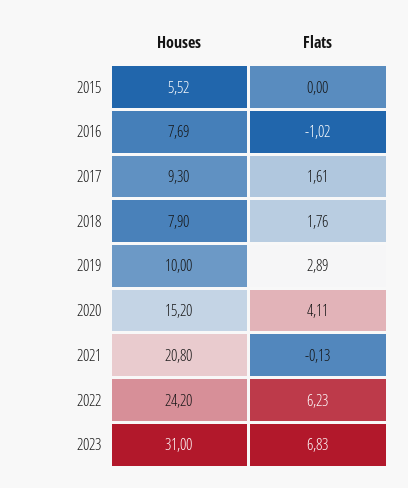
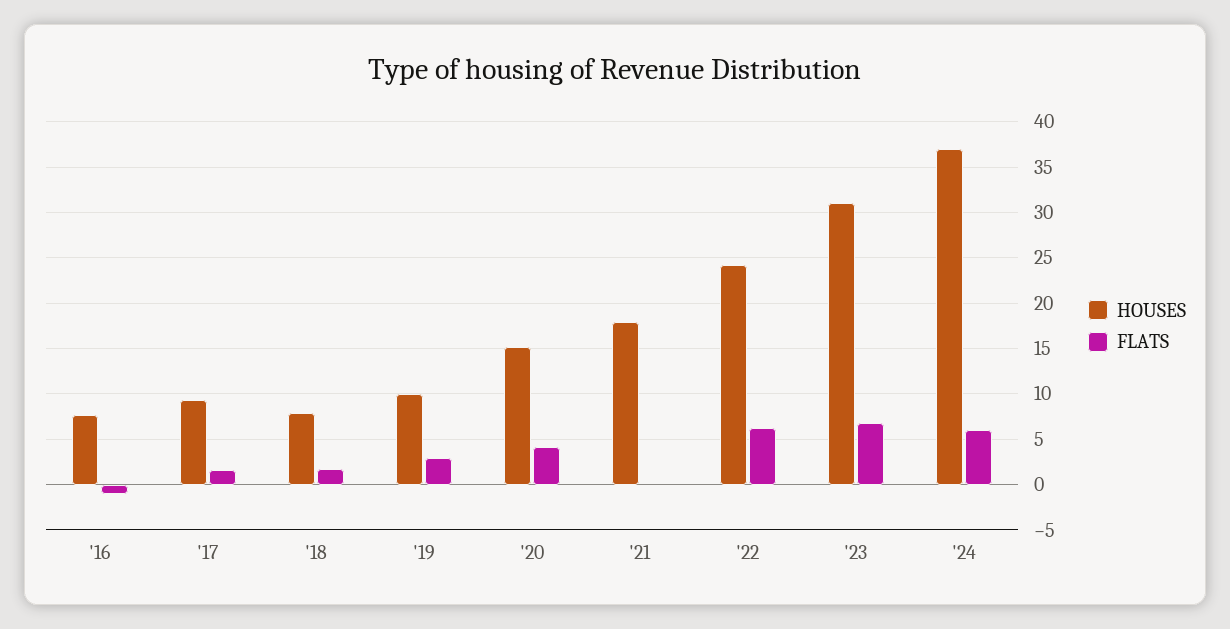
Houses, 2015: 5.52 -> none
Flats, 2015: 0 -> none
Houses, 2021: 20.8 -> 18
Houses, '24: none -> 37
Flats, '24: none -> 6

